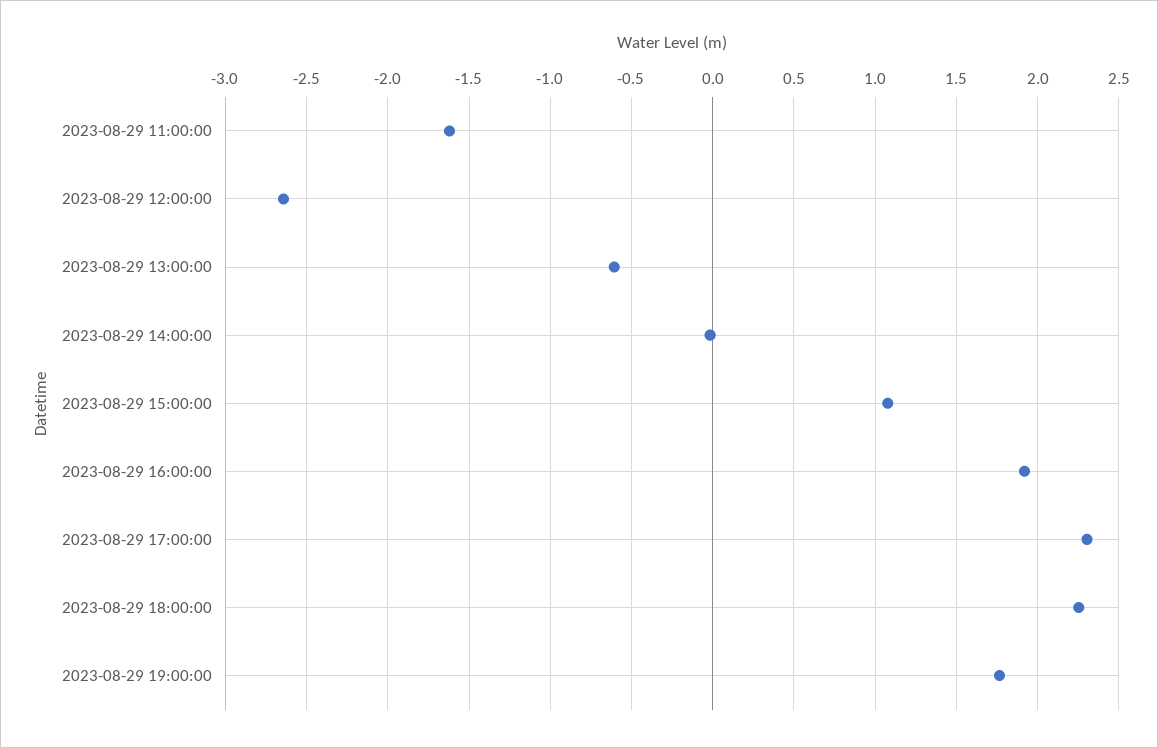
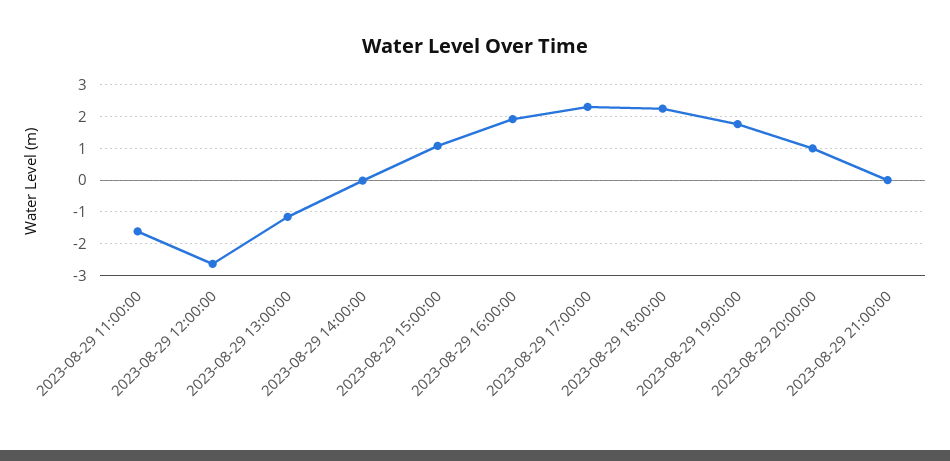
2023-08-29 13:00:00: -0.6 -> -1.2
2023-08-29 20:00:00: none -> 1
2023-08-29 21:00:00: none -> 0

